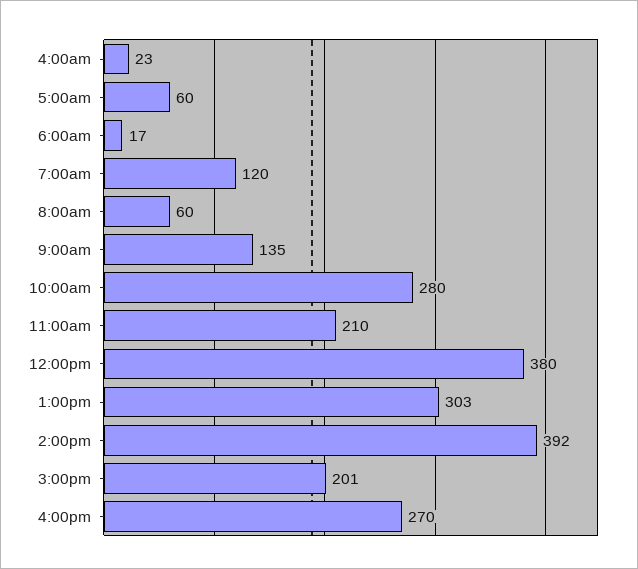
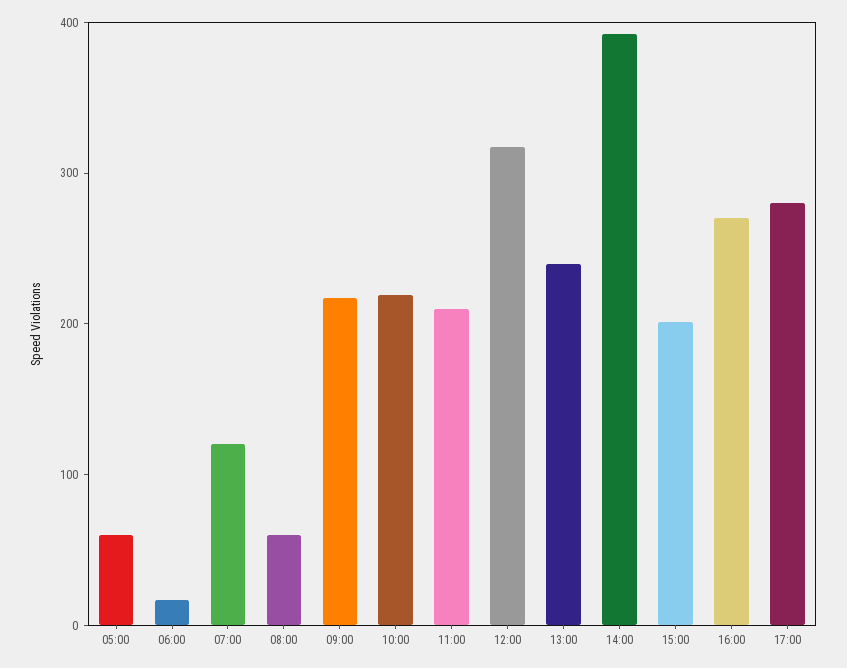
4:00am: 23 -> none
9:00am: 135 -> 220
10:00am: 280 -> 220
12:00pm: 380 -> 320
1:00pm: 303 -> 240
17:00: none -> 280

